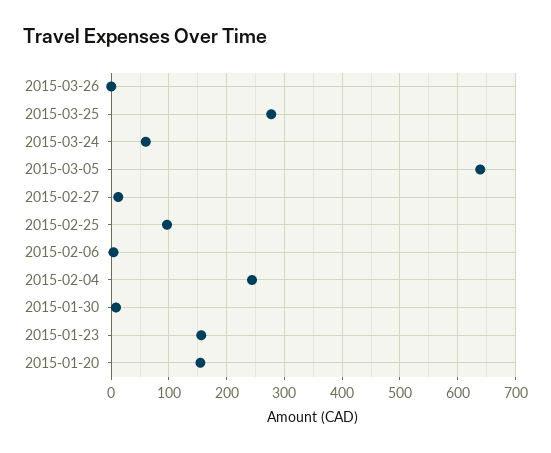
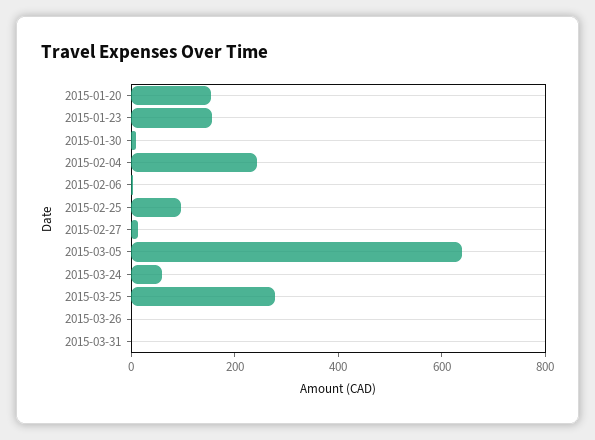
2015-03-31: none -> 0

